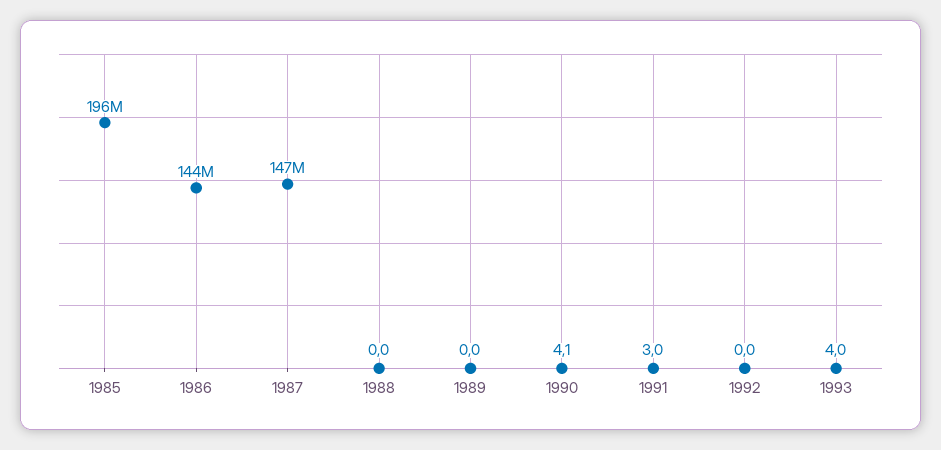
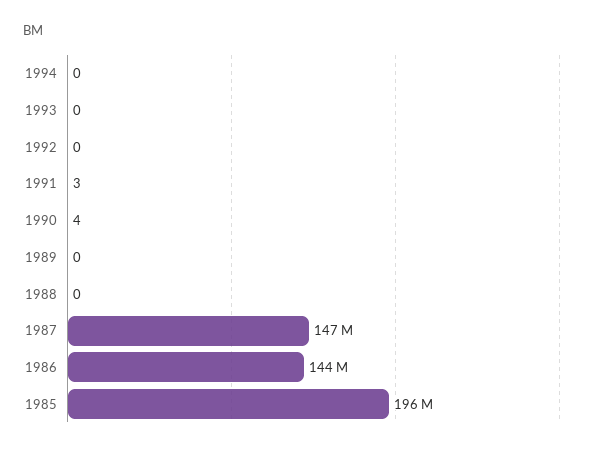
1993: 4 -> 0
1994: none -> 0

